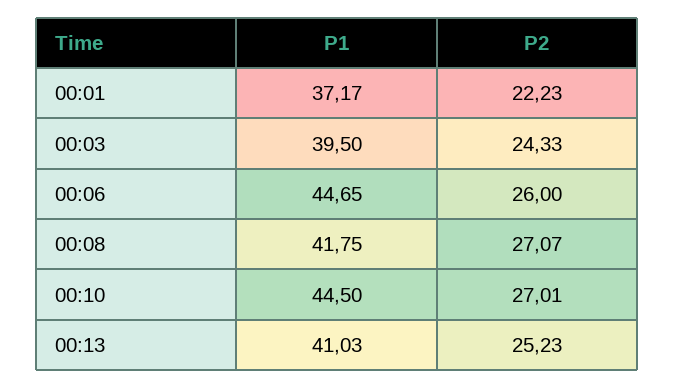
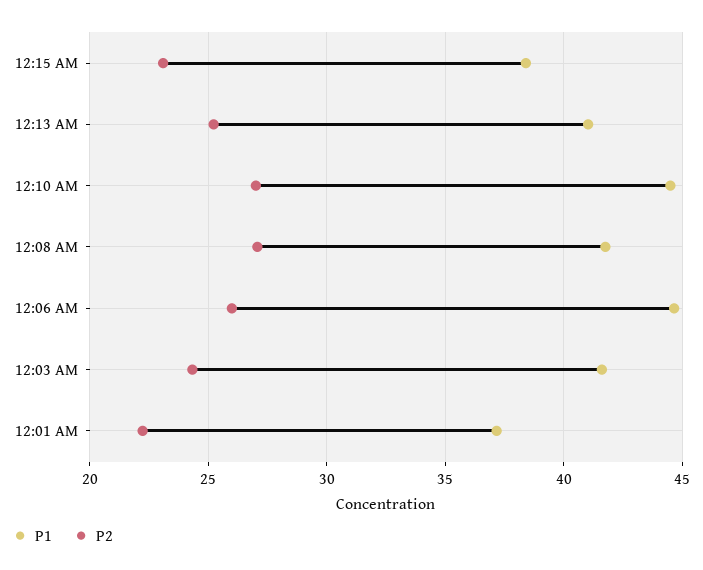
P1, 00:03: 39.5 -> 41.5
P1, 12:15 AM: none -> 38.5
P2, 12:15 AM: none -> 23

